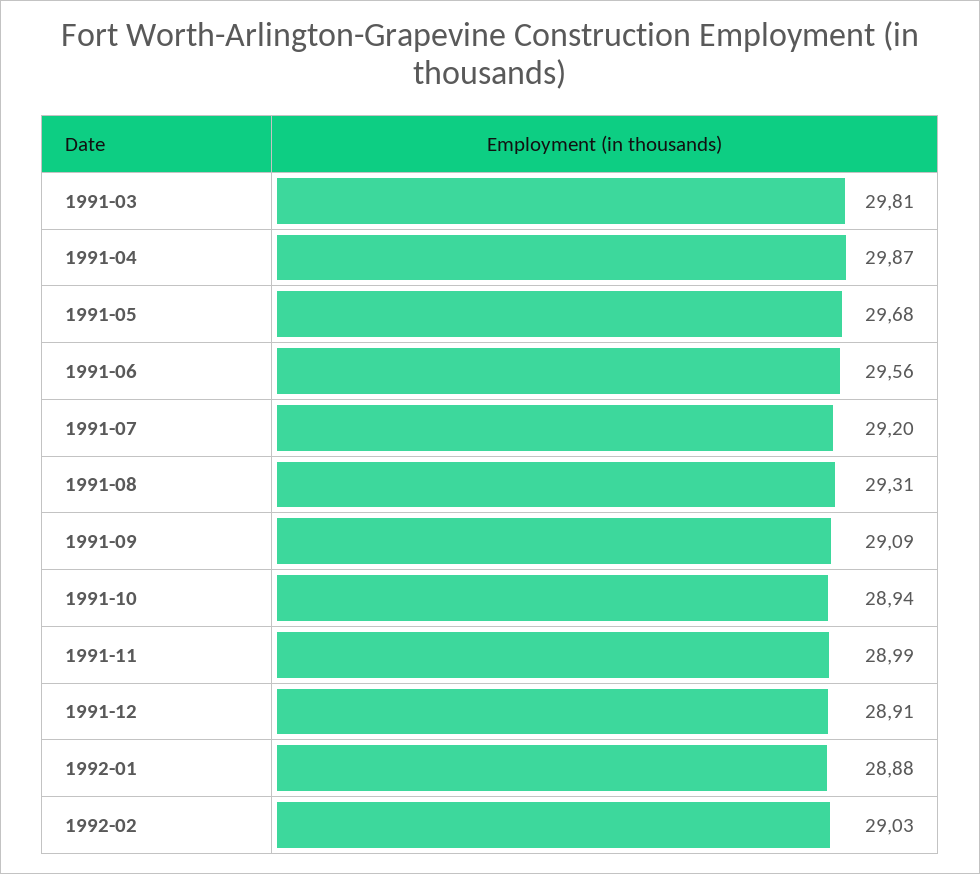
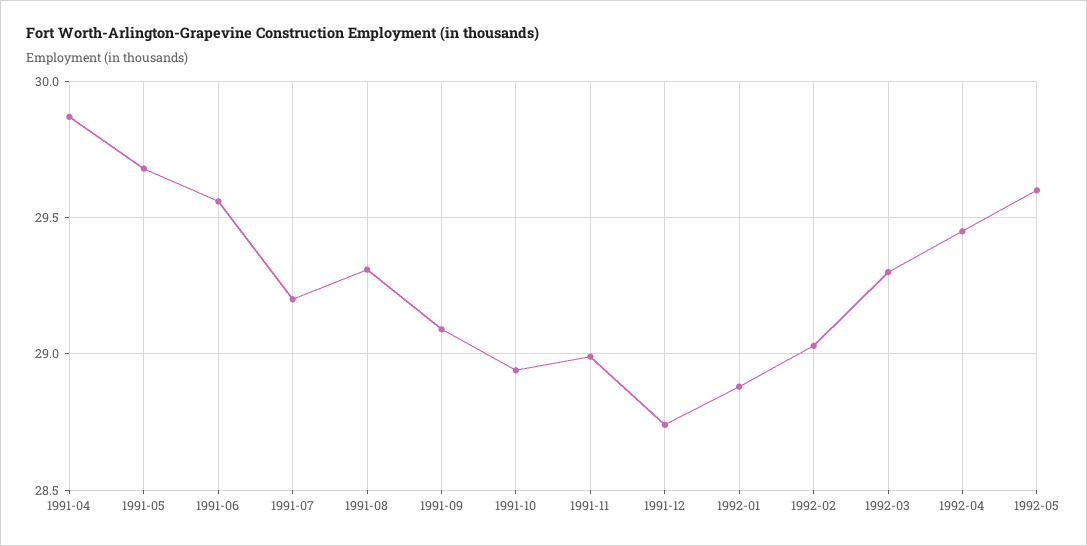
1991-03: 29.81 -> none
1991-12: 28.91 -> 28.75
1992-03: none -> 29.3
1992-04: none -> 29.45
1992-05: none -> 29.6

